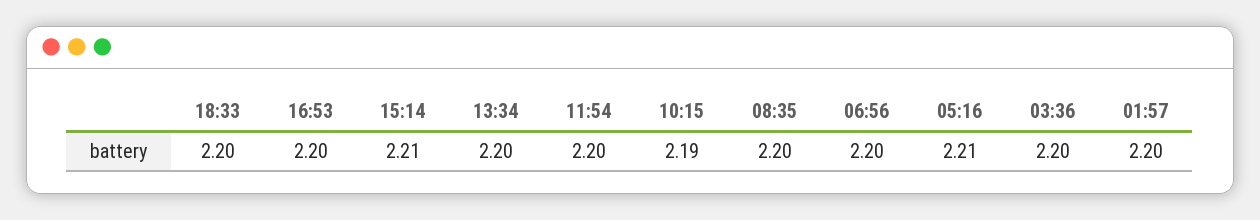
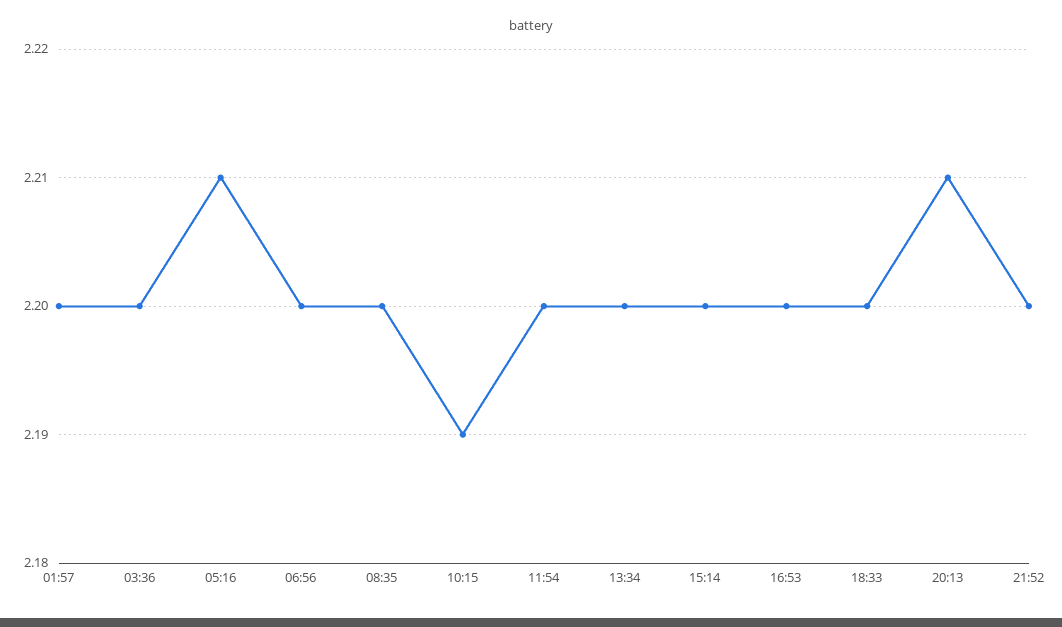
15:14: 2.21 -> 2.2
20:13: none -> 2.21
21:52: none -> 2.2

